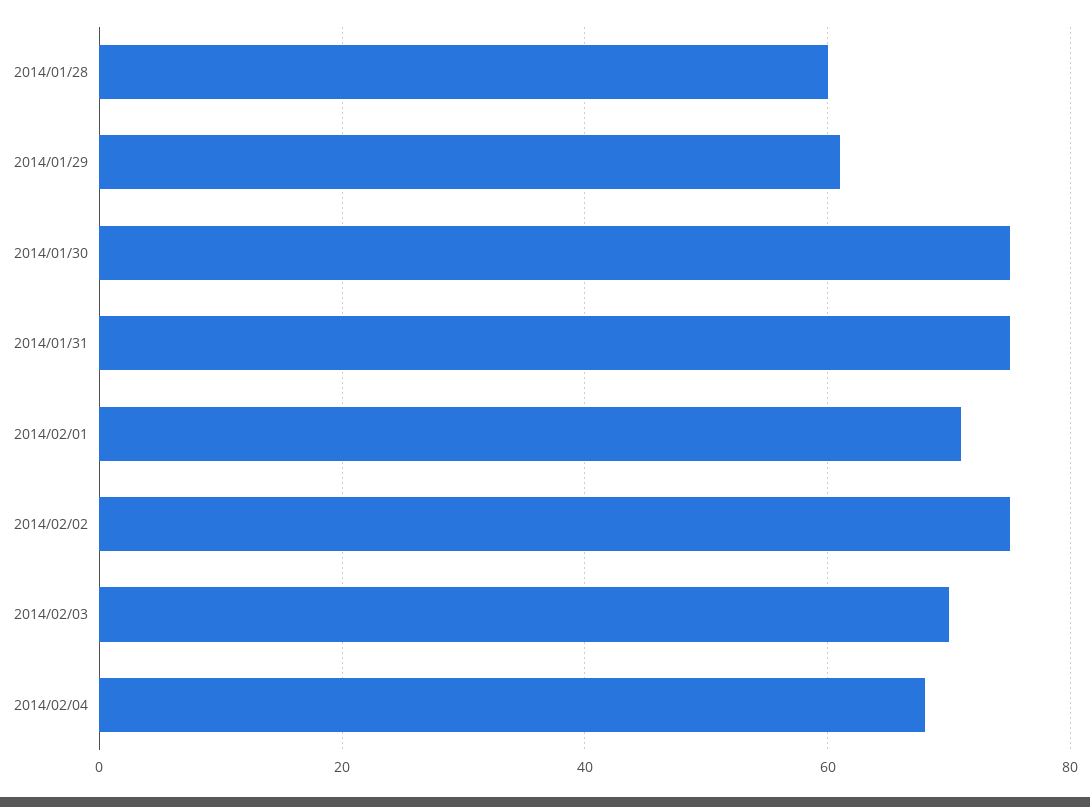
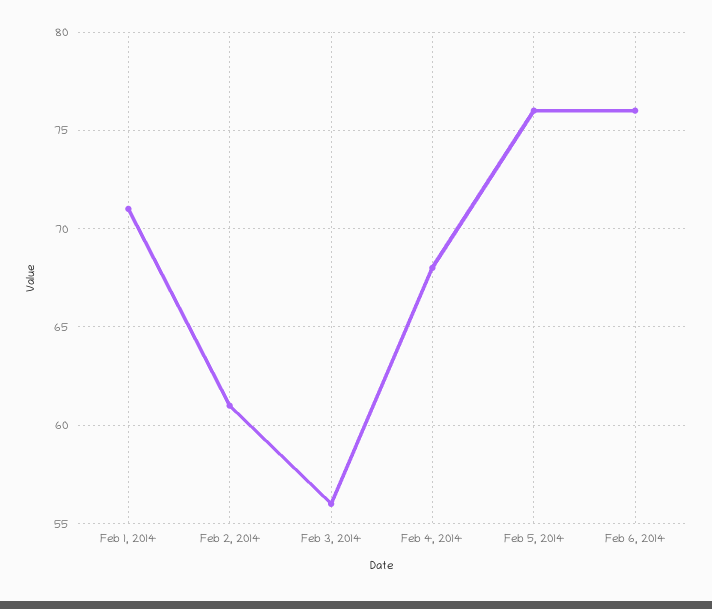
2014/01/28: 60 -> none
2014/01/29: 60 -> none
2014/01/30: 75 -> none
2014/01/31: 75 -> none
2014/02/02: 75 -> 61
2014/02/03: 70 -> 56
Feb 5, 2014: none -> 76
Feb 6, 2014: none -> 76

